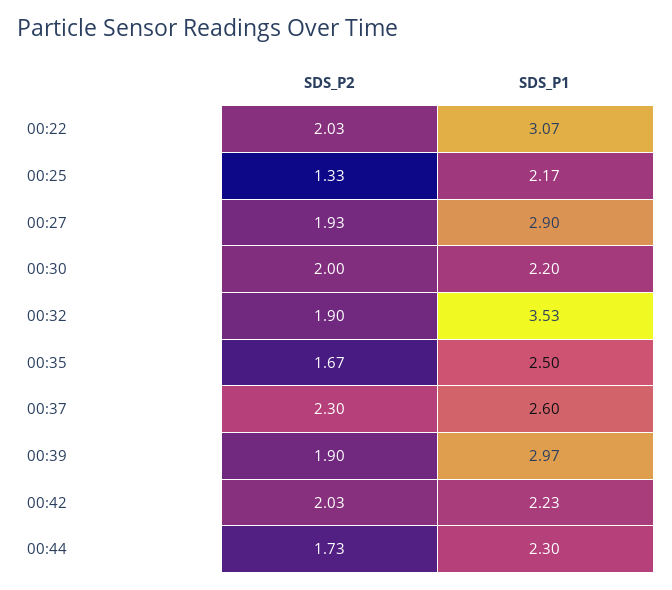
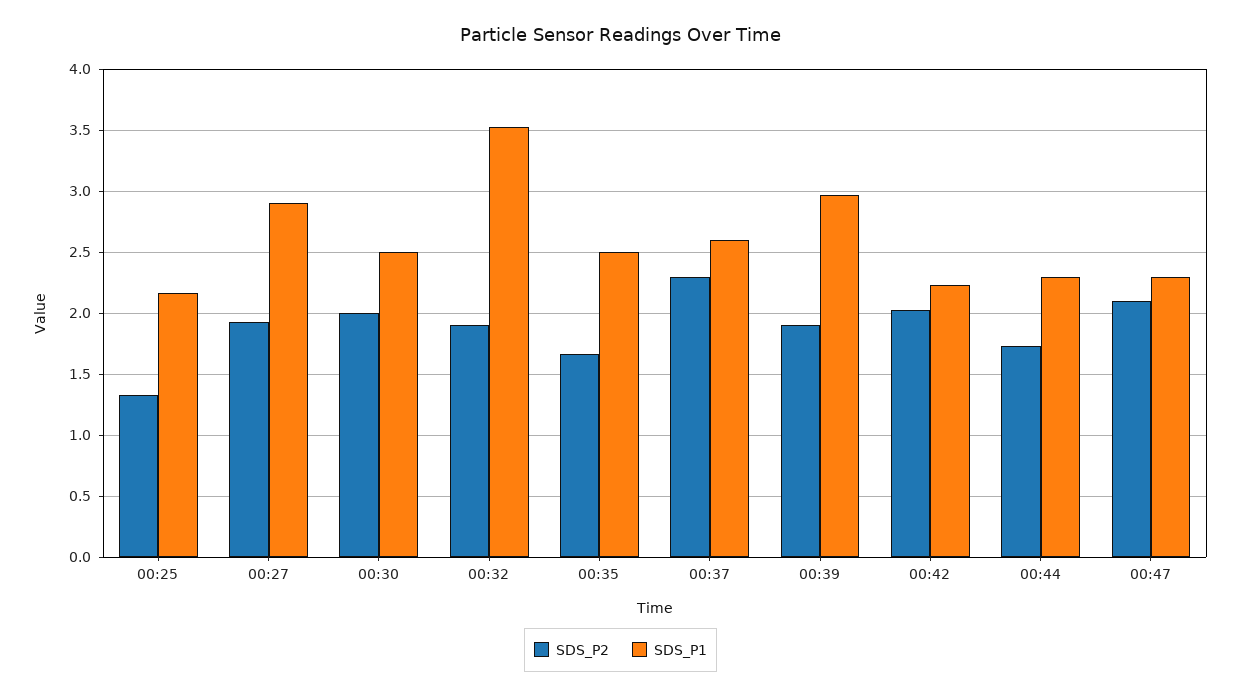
SDS_P2, 00:22: 2.03 -> none
SDS_P1, 00:22: 3.07 -> none
SDS_P1, 00:30: 2.2 -> 2.5
SDS_P2, 00:47: none -> 2.1
SDS_P1, 00:47: none -> 2.3

